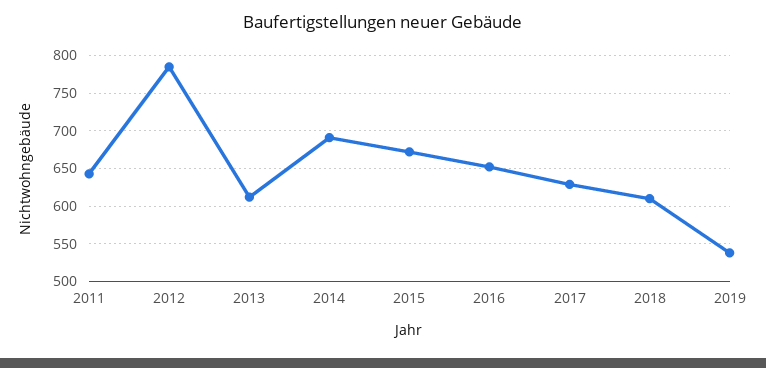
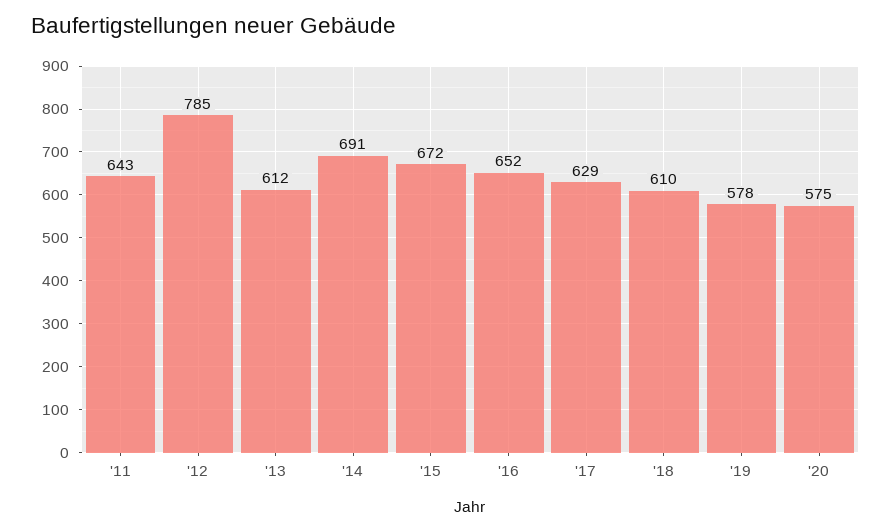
2019: 540 -> 578
'20: none -> 575

